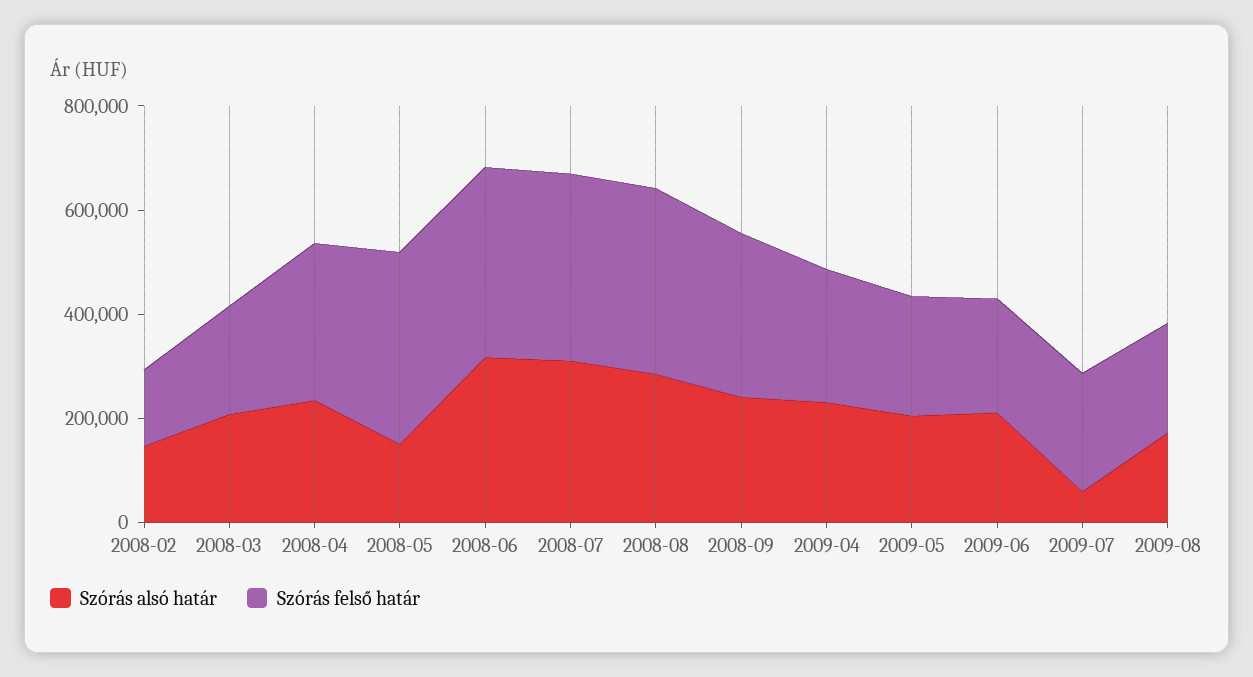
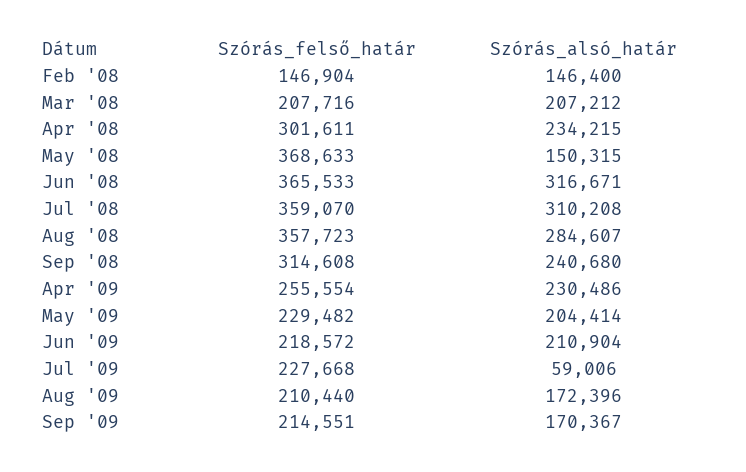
Szórás felső határ, Sep '09: none -> 214551
Szórás alsó határ, Sep '09: none -> 170367

